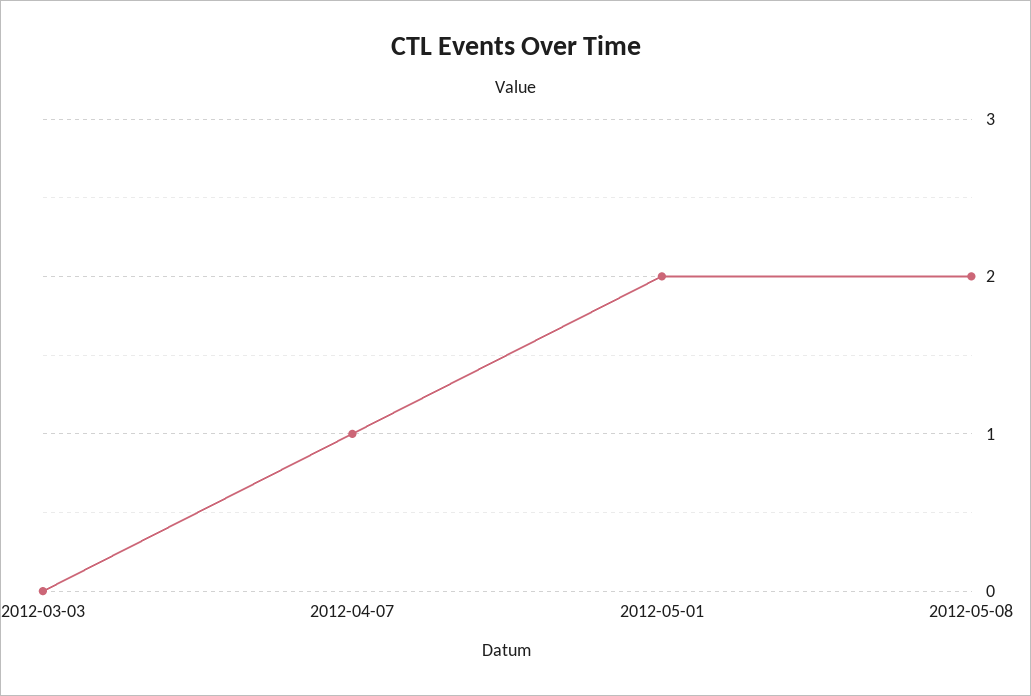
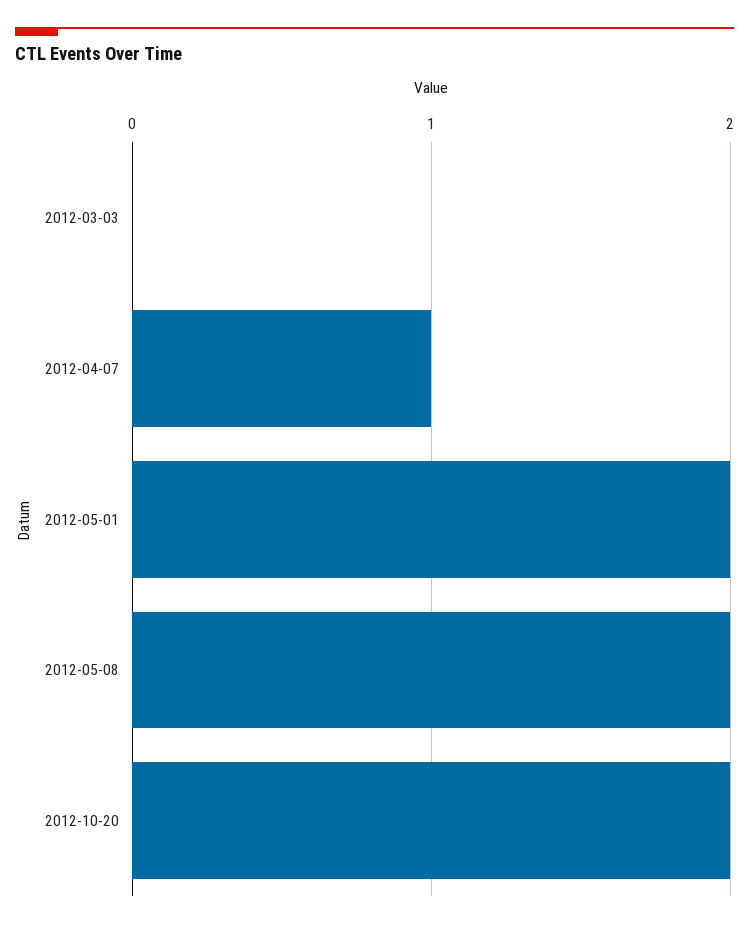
2012-10-20: none -> 2

